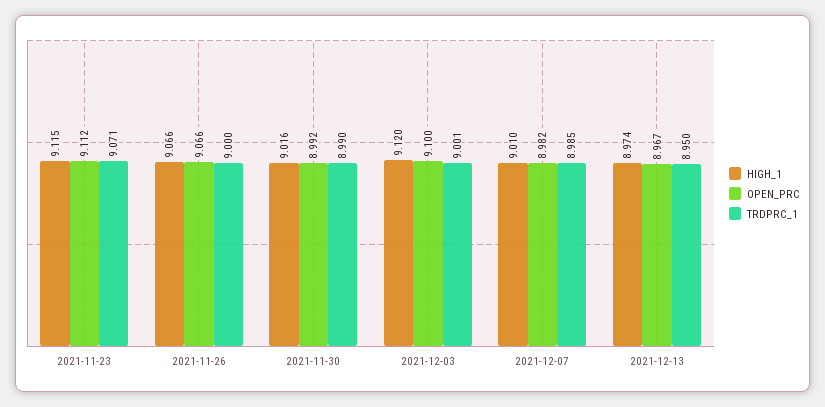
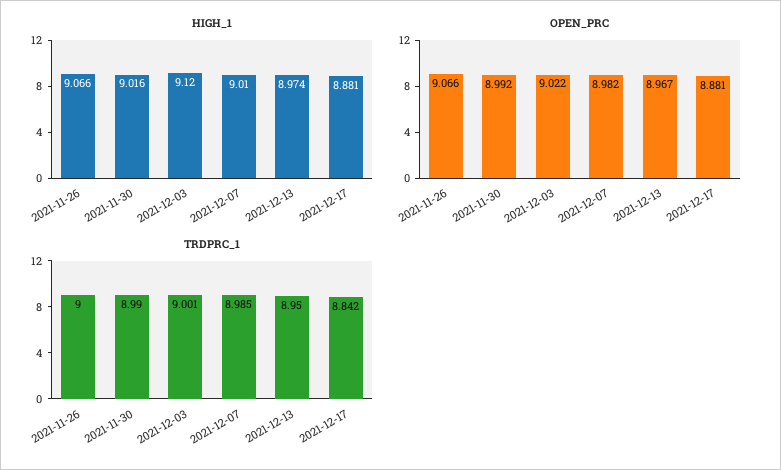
HIGH_1, 2021-11-23: 9.115 -> none
OPEN_PRC, 2021-11-23: 9.112 -> none
TRDPRC_1, 2021-11-23: 9.071 -> none
OPEN_PRC, 2021-12-03: 9.1 -> 9.022
HIGH_1, 2021-12-17: none -> 8.881
OPEN_PRC, 2021-12-17: none -> 8.881
TRDPRC_1, 2021-12-17: none -> 8.842

